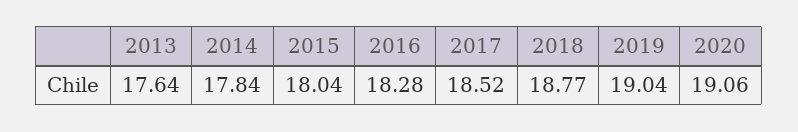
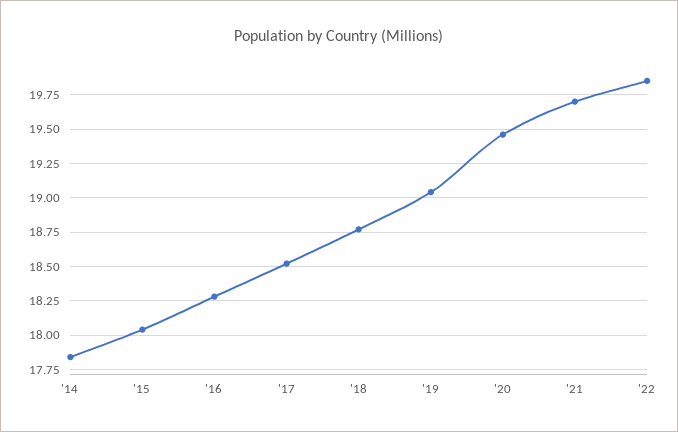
2013: 17.64 -> none
2020: 19.06 -> 19.45
'21: none -> 19.7
'22: none -> 19.85

